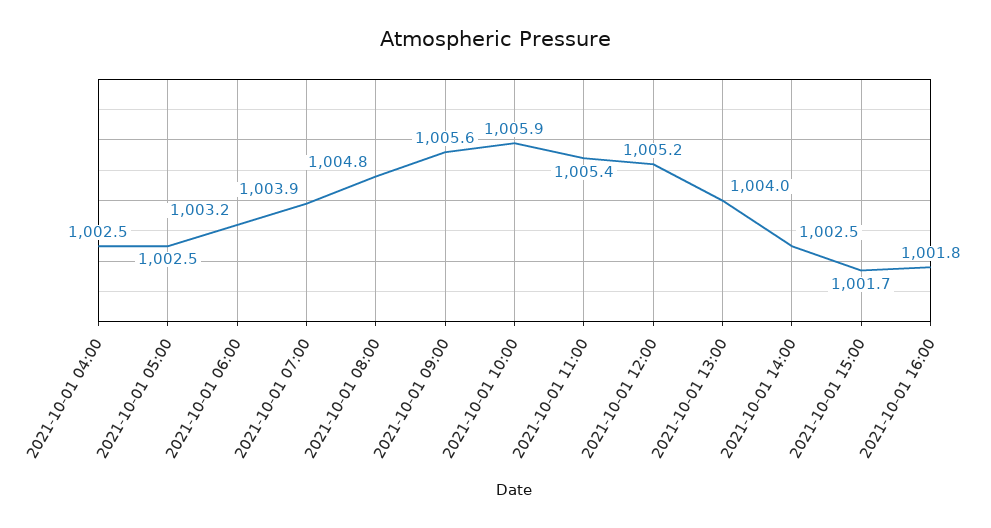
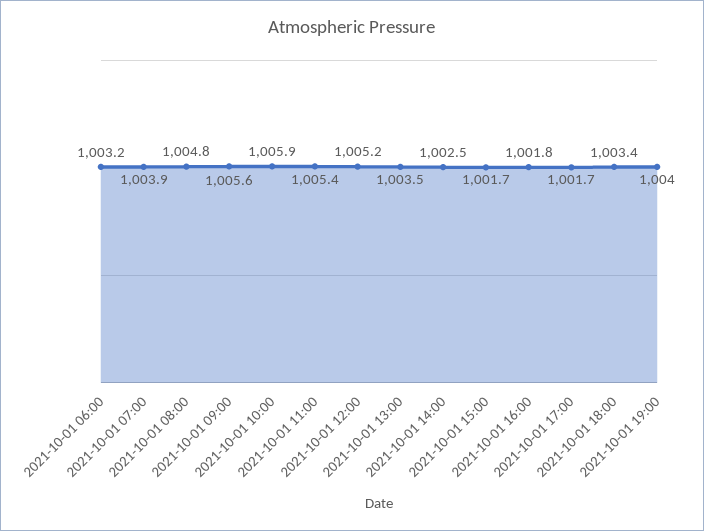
2021-10-01 04:00: 1002.5 -> none
2021-10-01 05:00: 1002.5 -> none
2021-10-01 13:00: 1004 -> 1003.5
2021-10-01 17:00: none -> 1001.7
2021-10-01 18:00: none -> 1003.4
2021-10-01 19:00: none -> 1004

